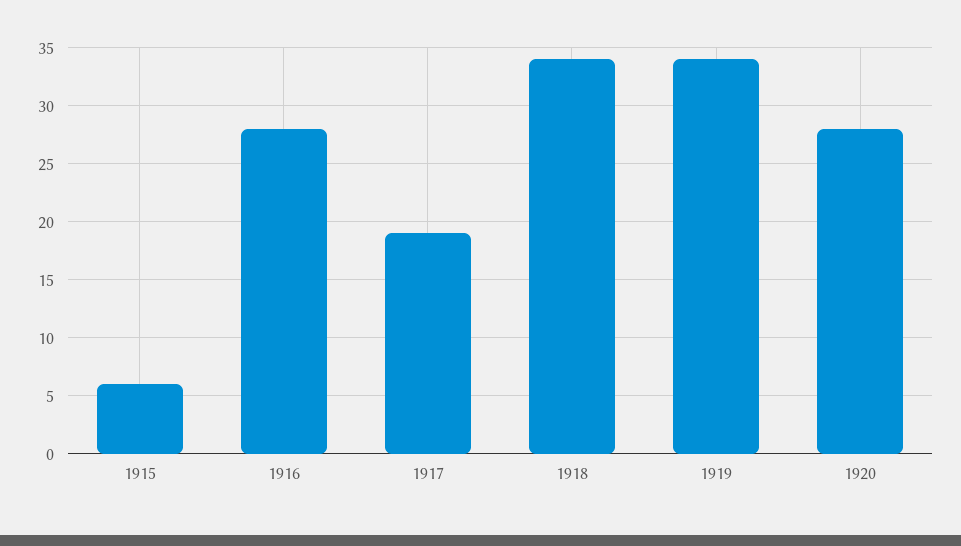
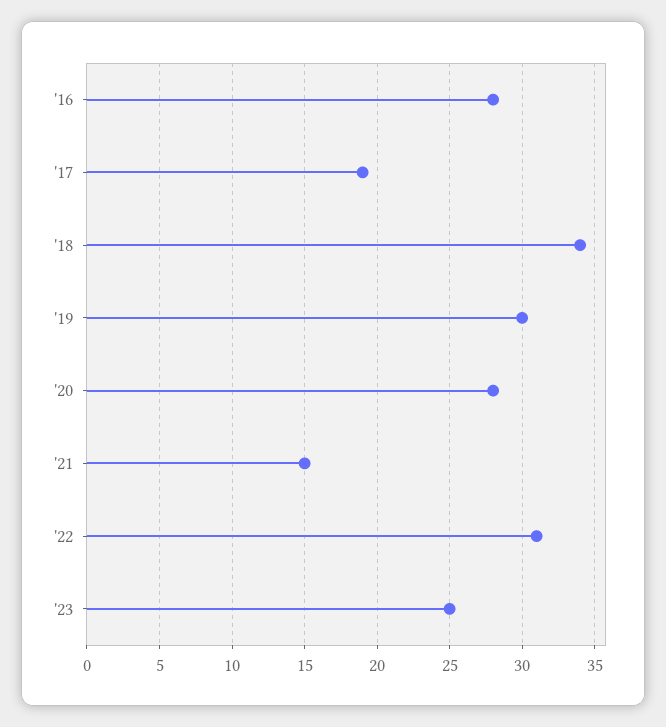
1915: 6 -> none
1919: 34 -> 30
'21: none -> 15
'22: none -> 31
'23: none -> 25

